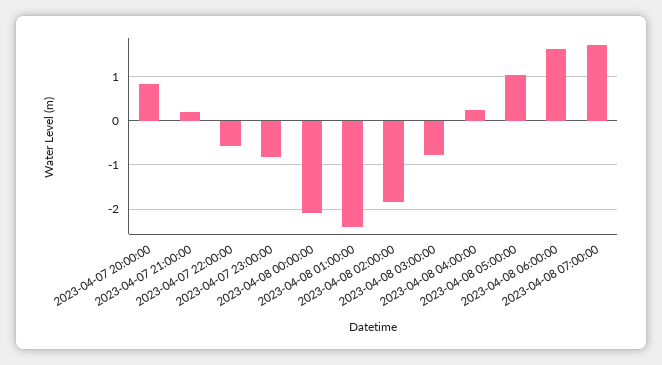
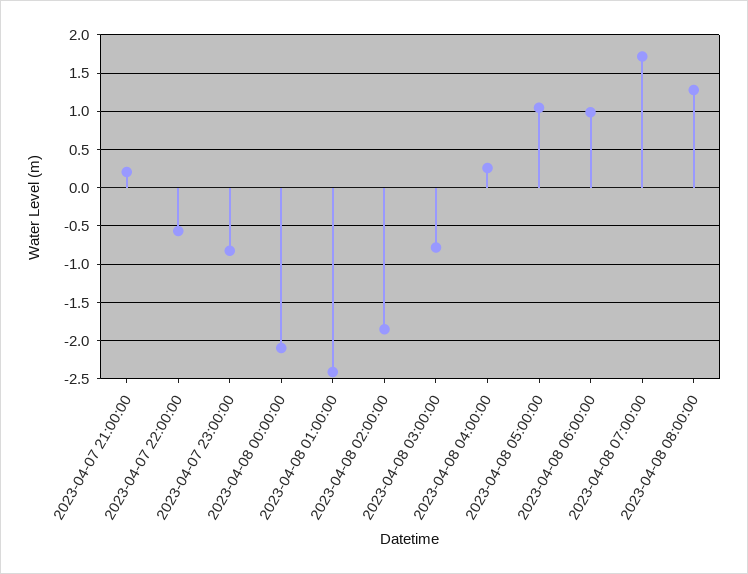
2023-04-07 20:00:00: 0.8 -> none
2023-04-08 06:00:00: 1.6 -> 1
2023-04-08 08:00:00: none -> 1.3

